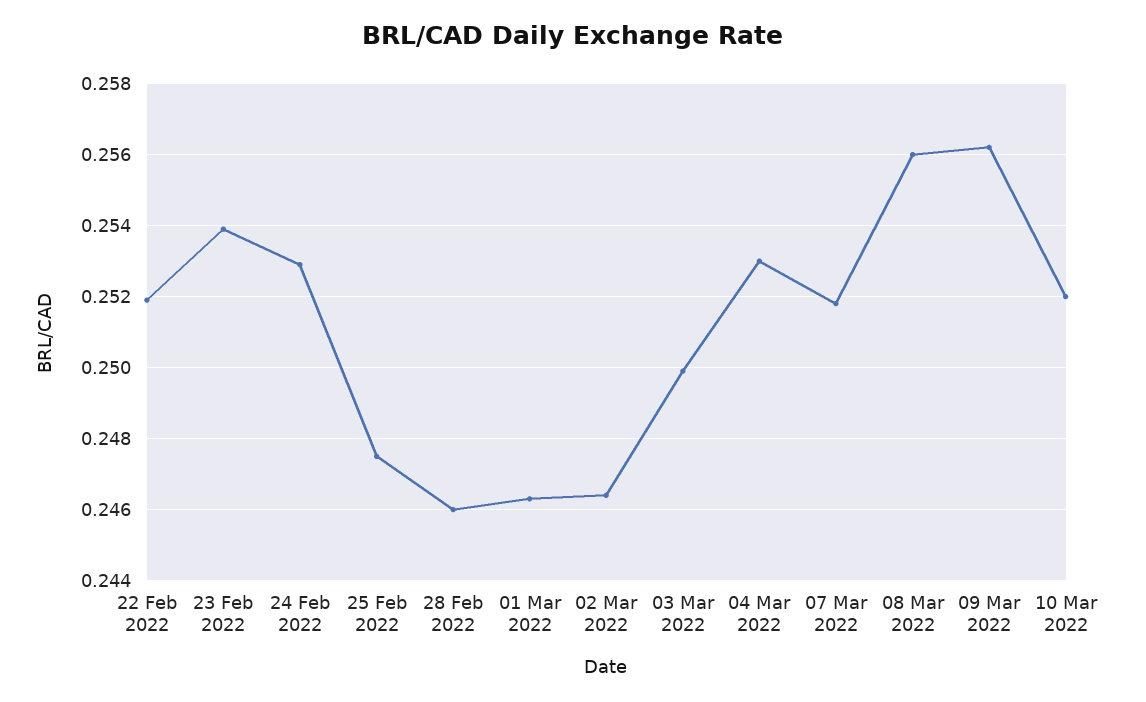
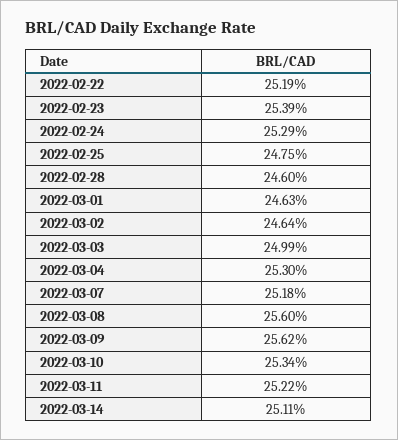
10 Mar 2022: 0.252 -> 0.2534
2022-03-11: none -> 0.2522
2022-03-14: none -> 0.2511

